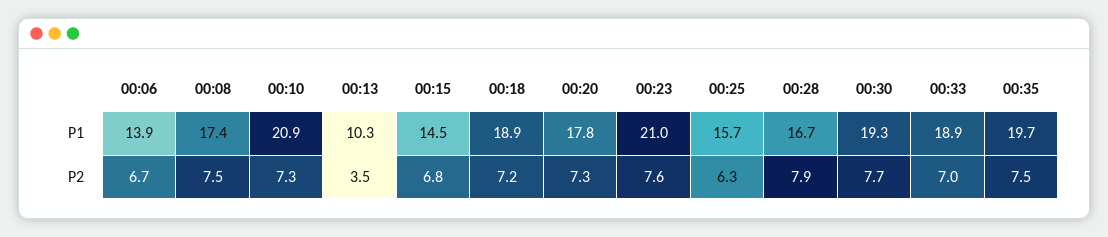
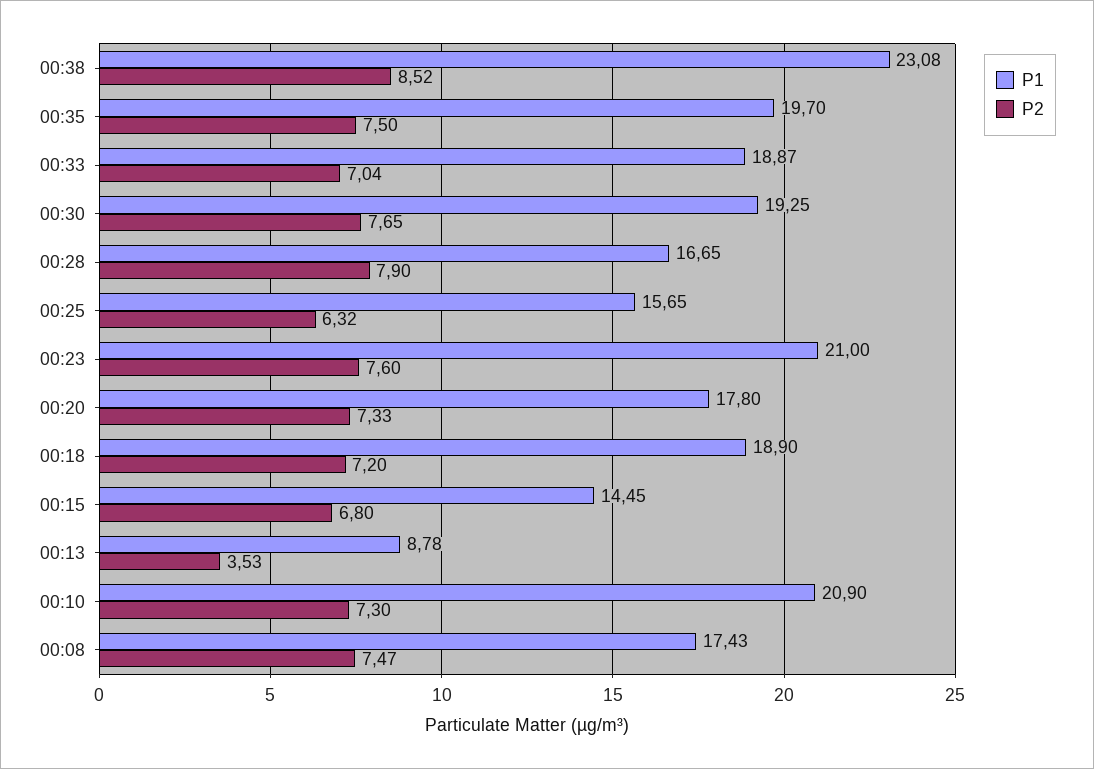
P1, 00:06: 13.9 -> none
P1, 00:13: 10.3 -> 8.78
P2, 00:06: 6.7 -> none
P1, 00:38: none -> 23.08
P2, 00:38: none -> 8.52

